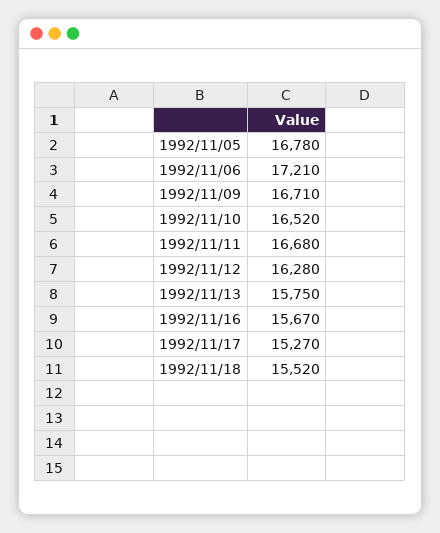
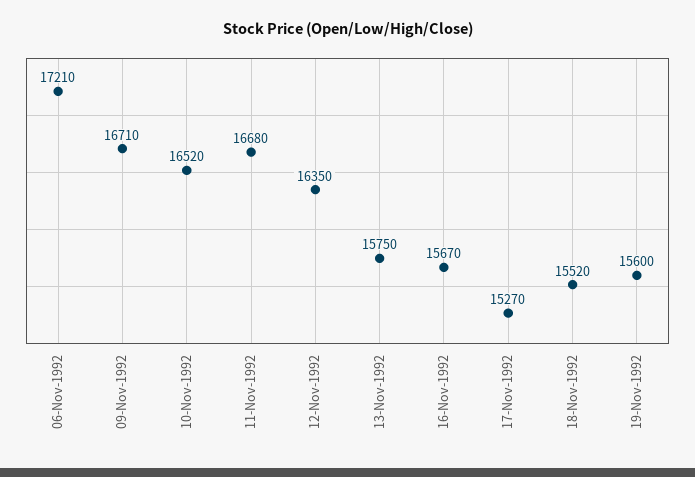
1992/11/05: 16780 -> none
1992/11/12: 16280 -> 16350
19-Nov-1992: none -> 15600

